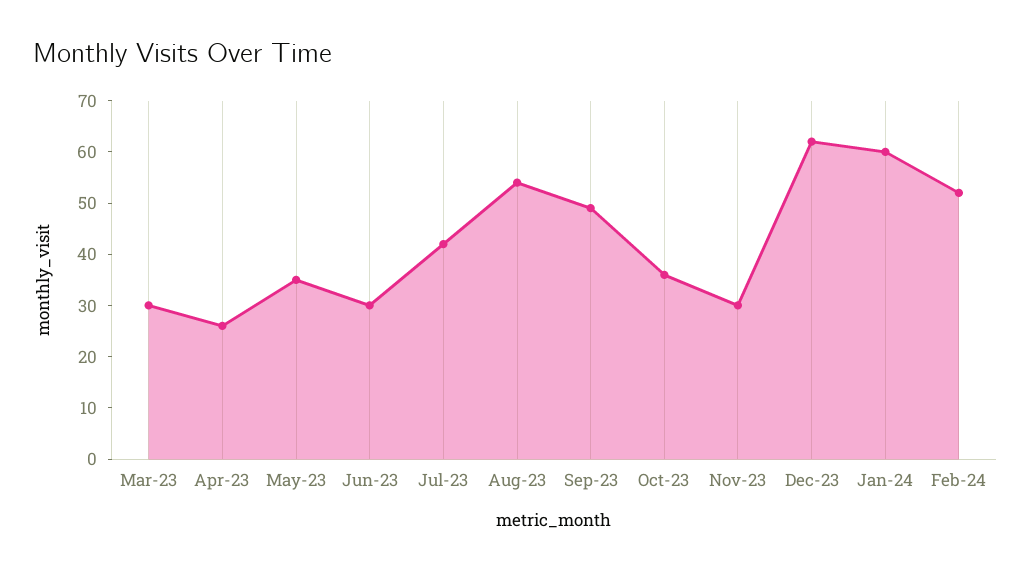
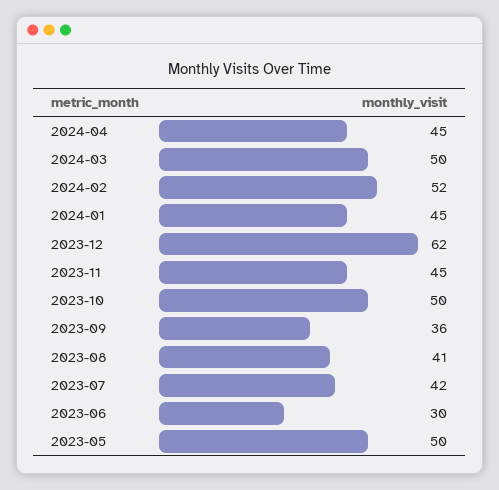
Mar-23: 30 -> none
Apr-23: 25 -> none
May-23: 35 -> 50
Aug-23: 55 -> 41
Sep-23: 50 -> 36
Oct-23: 35 -> 50
Nov-23: 30 -> 45
Jan-24: 60 -> 45
2024-04: none -> 45
2024-03: none -> 50

